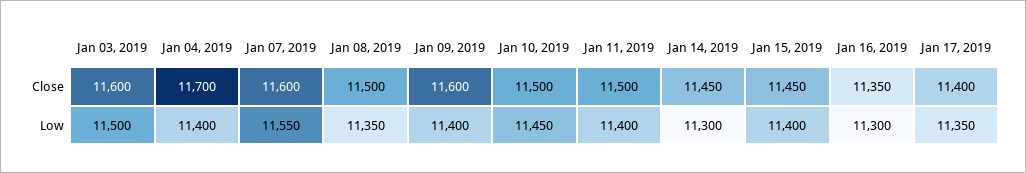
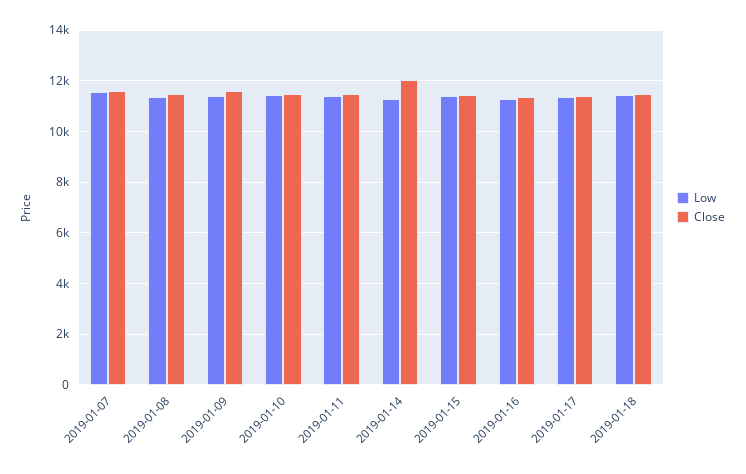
Close, Jan 03, 2019: 11600 -> none
Close, Jan 04, 2019: 11700 -> none
Close, Jan 14, 2019: 11450 -> 12000
Low, Jan 03, 2019: 11500 -> none
Low, Jan 04, 2019: 11400 -> none
Low, 2019-01-18: none -> 11500
Close, 2019-01-18: none -> 11500

